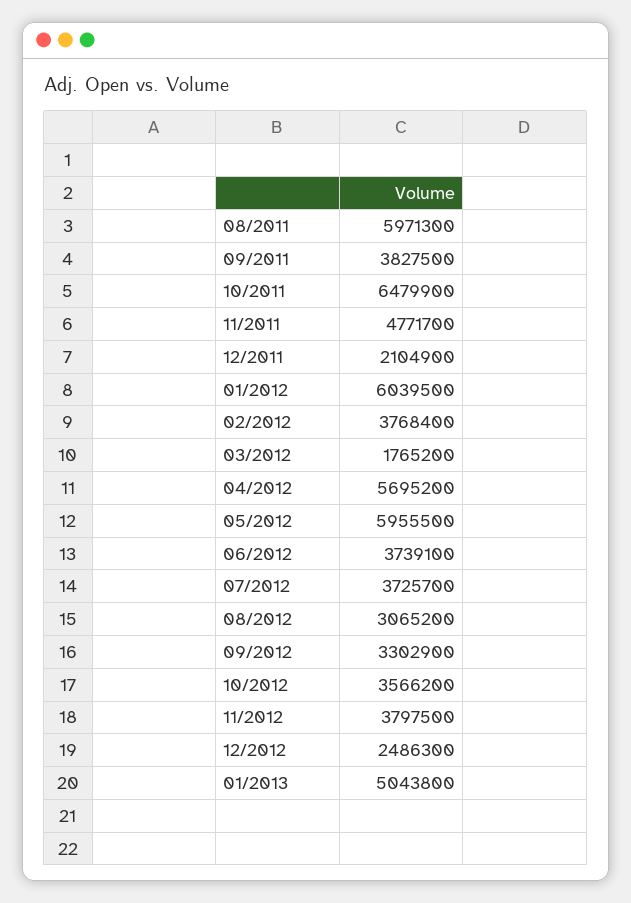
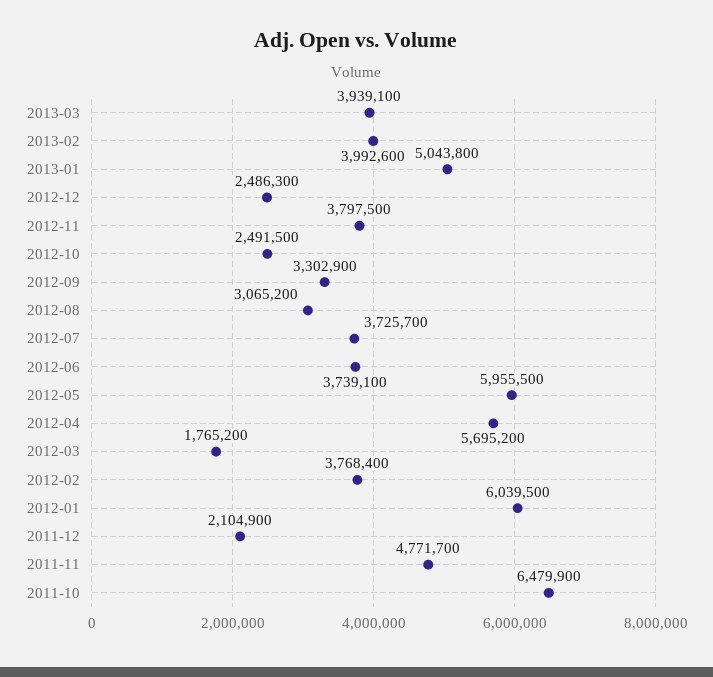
08/2011: 5971300 -> none
09/2011: 3827500 -> none
10/2012: 3566200 -> 2491500
2013-03: none -> 3939100
2013-02: none -> 3992600

